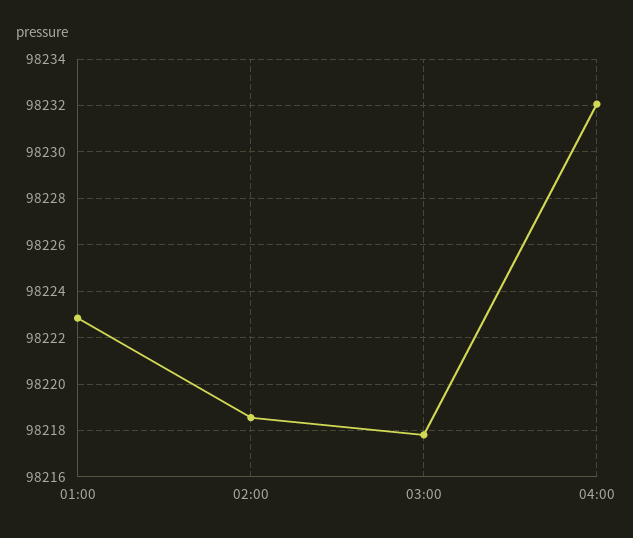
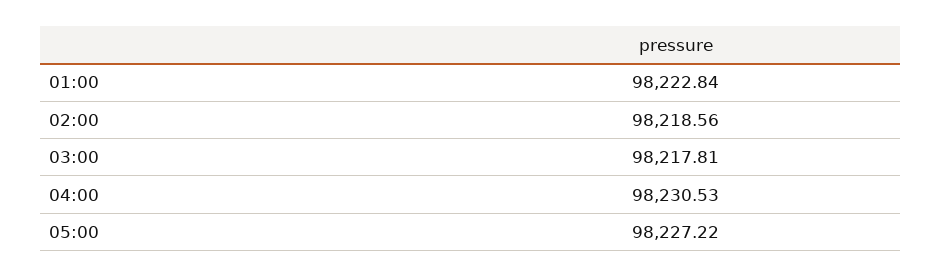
04:00: 98232 -> 98230.53
05:00: none -> 98227.22

